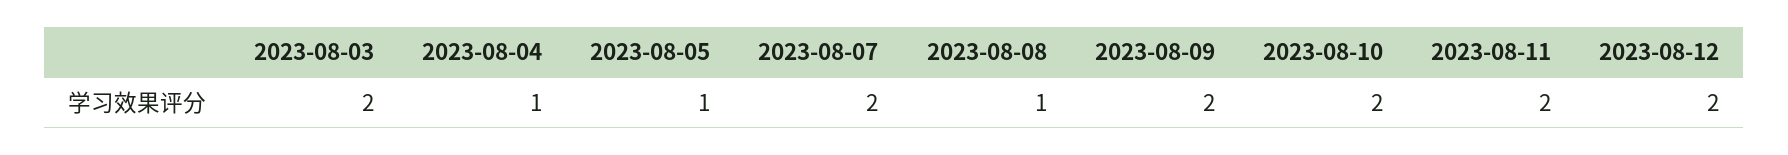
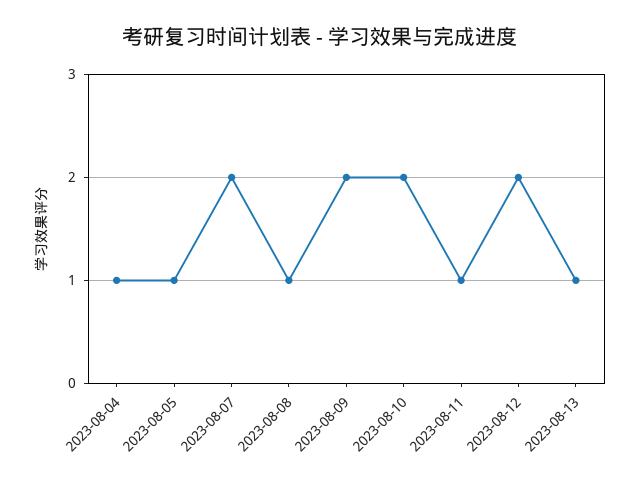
2023-08-03: 2 -> none
2023-08-11: 2 -> 1
2023-08-13: none -> 1

